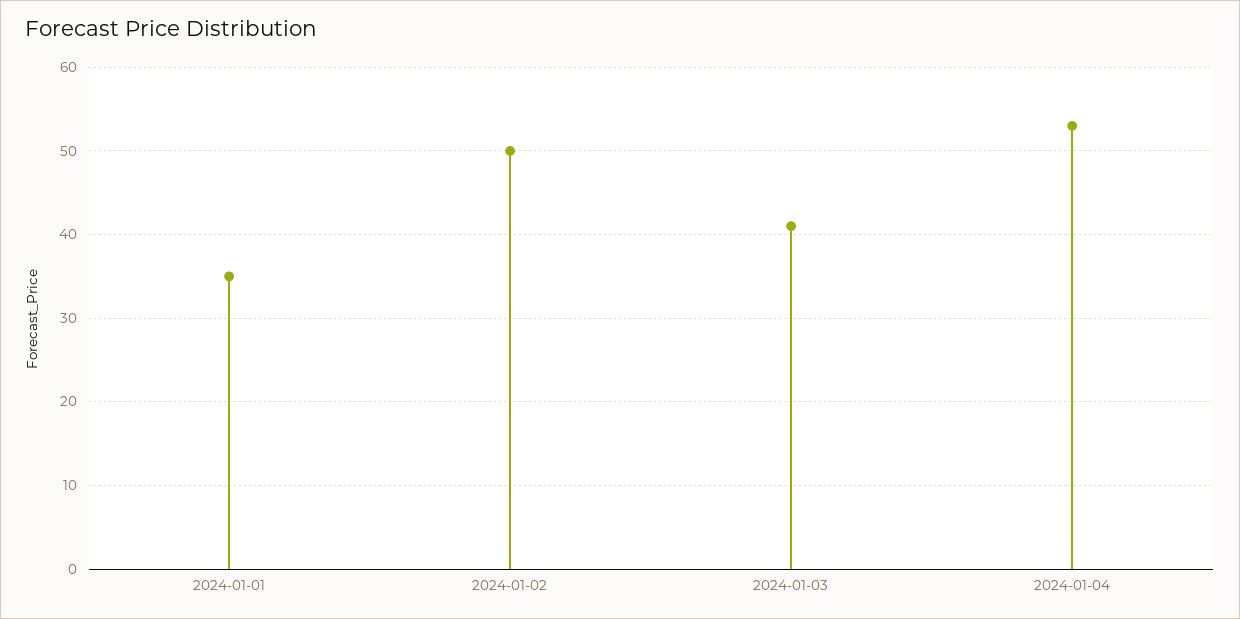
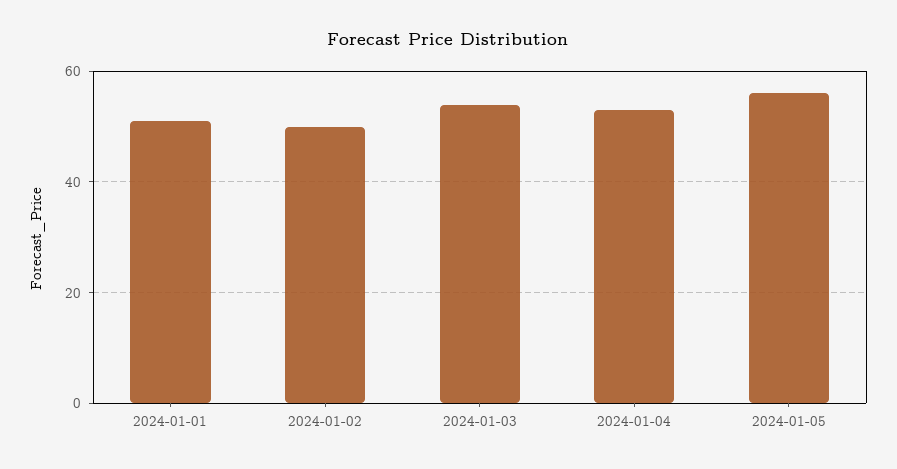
2024-01-01: 35 -> 50
2024-01-03: 41 -> 55
2024-01-05: none -> 55

